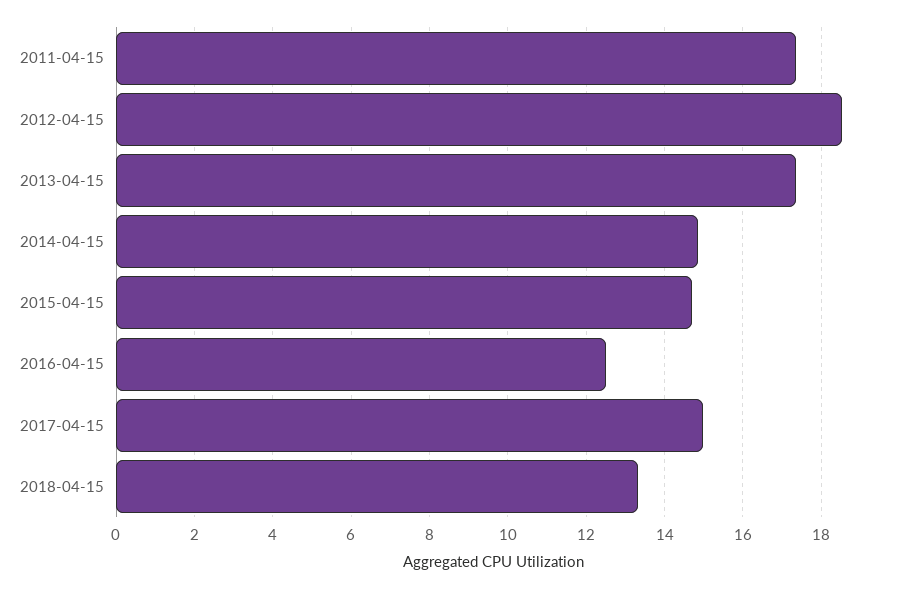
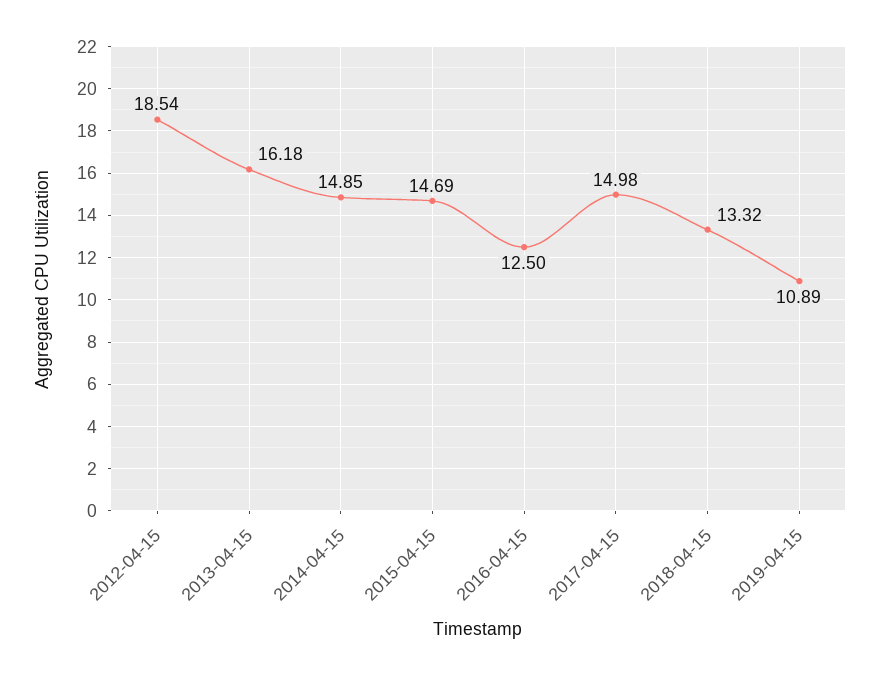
2011-04-15: 17.4 -> none
2013-04-15: 17.4 -> 16.18
2019-04-15: none -> 10.89

